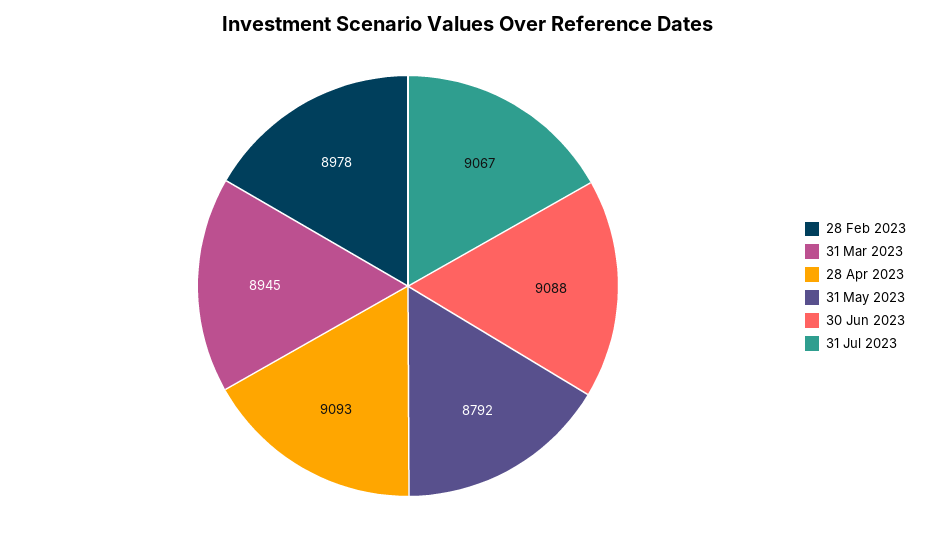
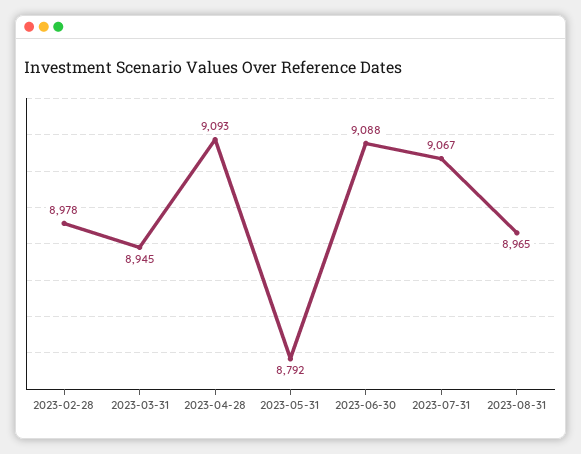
2023-08-31: none -> 8965

